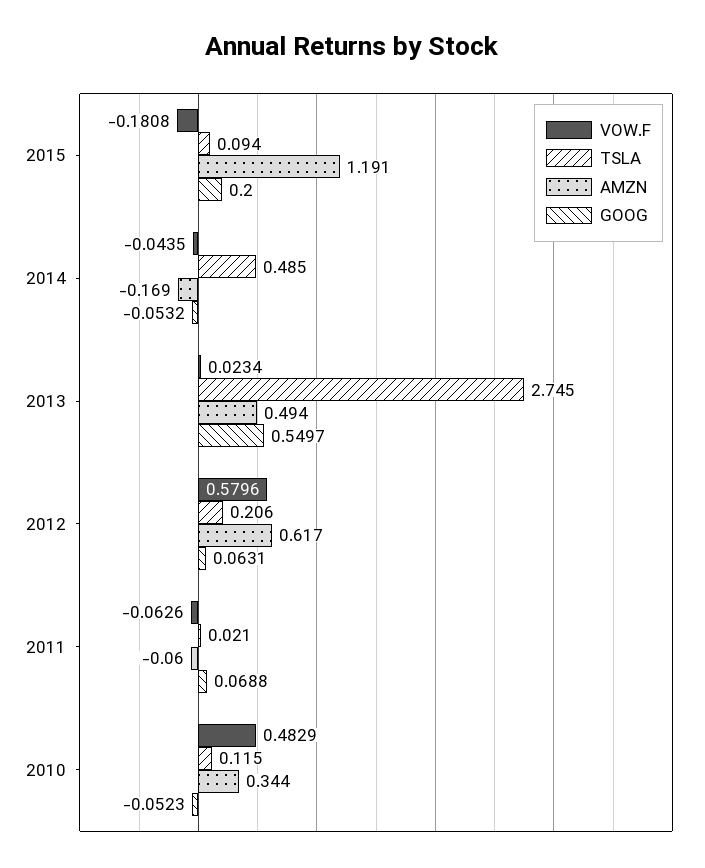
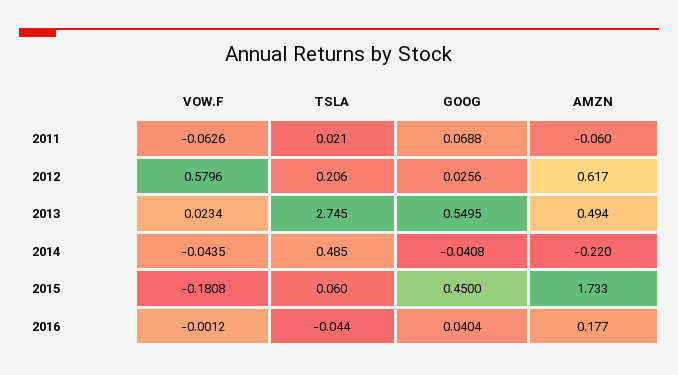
TSLA, 2015: 0.094 -> 0.06
AMZN, 2015: 1.191 -> 1.733
GOOG, 2015: 0.2 -> 0.45
AMZN, 2014: -0.169 -> -0.22
GOOG, 2014: -0.0532 -> -0.0408
GOOG, 2013: 0.5497 -> 0.5495
GOOG, 2012: 0.0631 -> 0.0256
VOW.F, 2010: 0.4829 -> none
TSLA, 2010: 0.115 -> none
AMZN, 2010: 0.344 -> none
GOOG, 2010: -0.0523 -> none
VOW.F, 2016: none -> -0.0012
TSLA, 2016: none -> -0.044
GOOG, 2016: none -> 0.0404
AMZN, 2016: none -> 0.177

